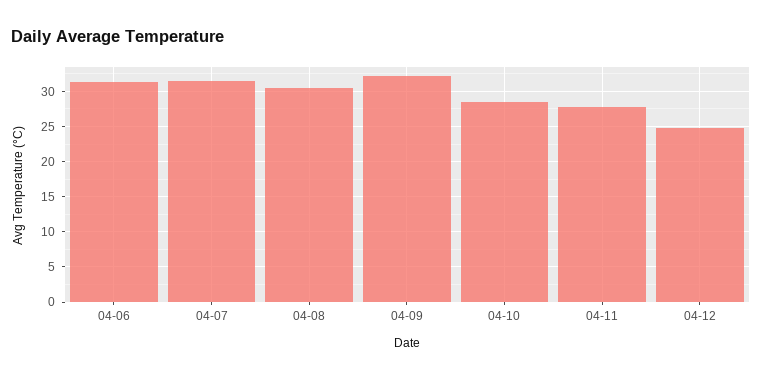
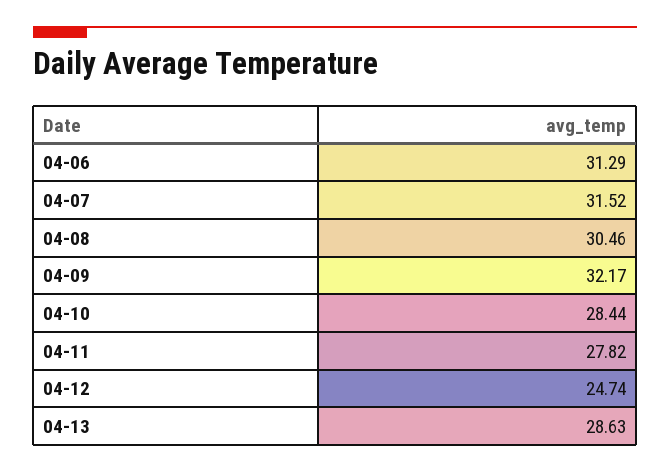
04-13: none -> 28.63

